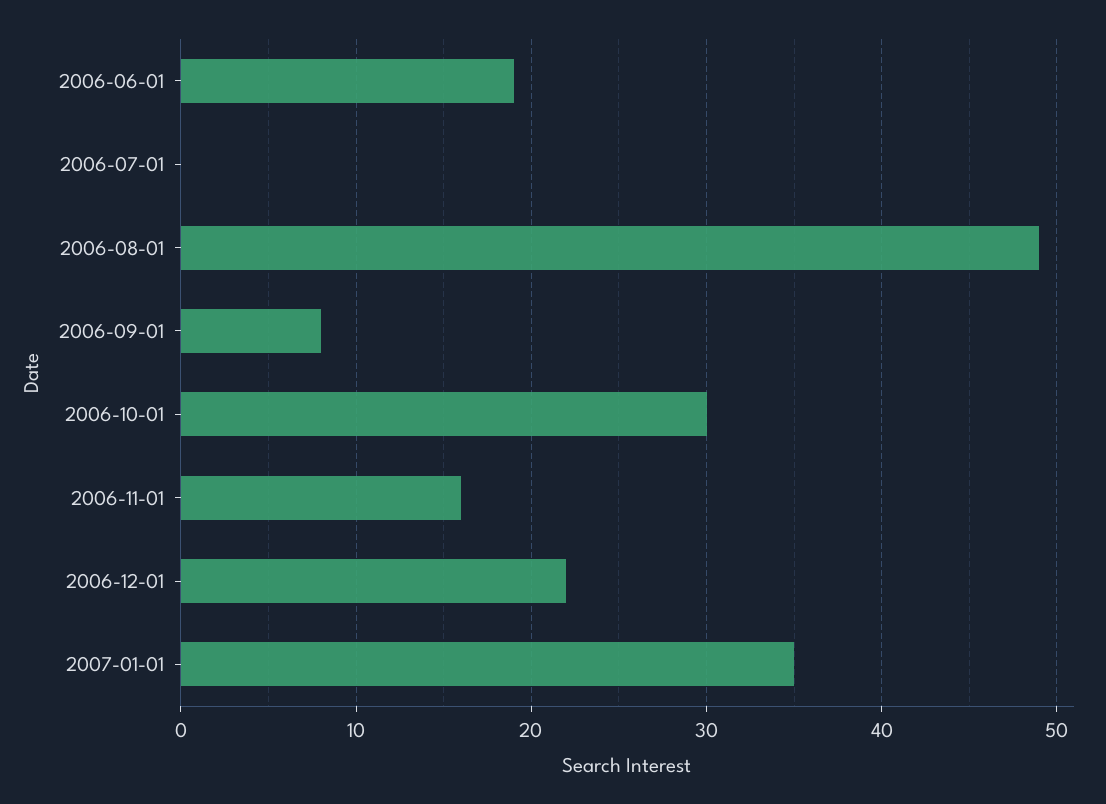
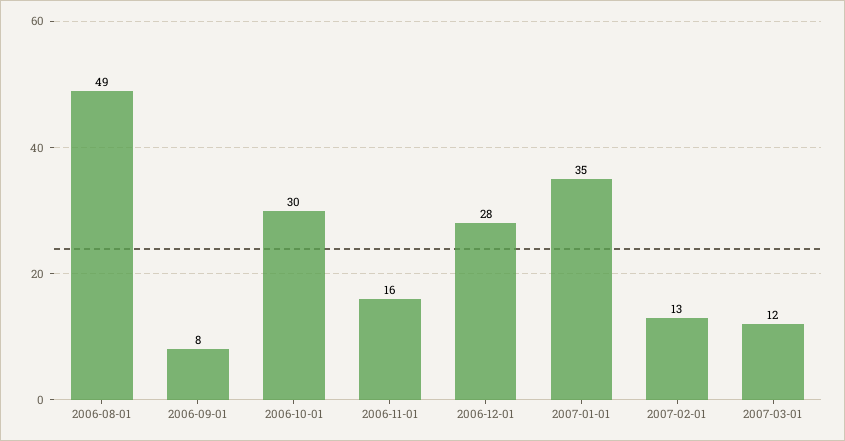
2006-06-01: 19 -> none
2006-07-01: 0 -> none
2006-12-01: 22 -> 28
2007-02-01: none -> 13
2007-03-01: none -> 12

